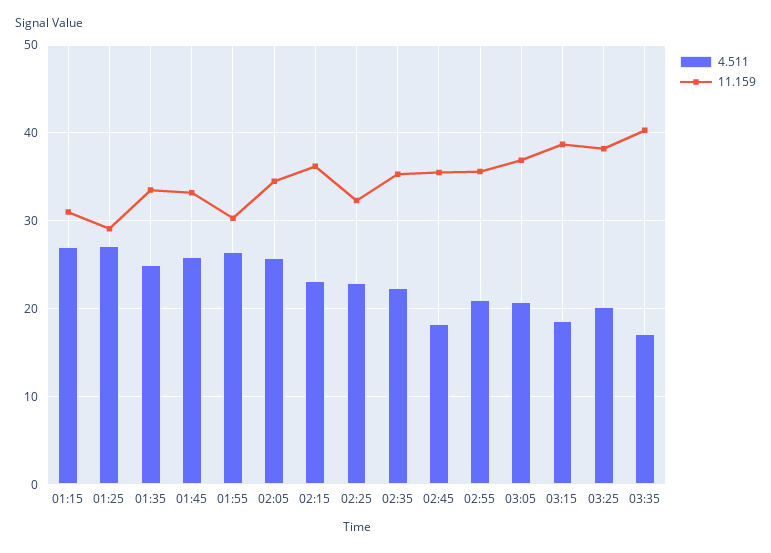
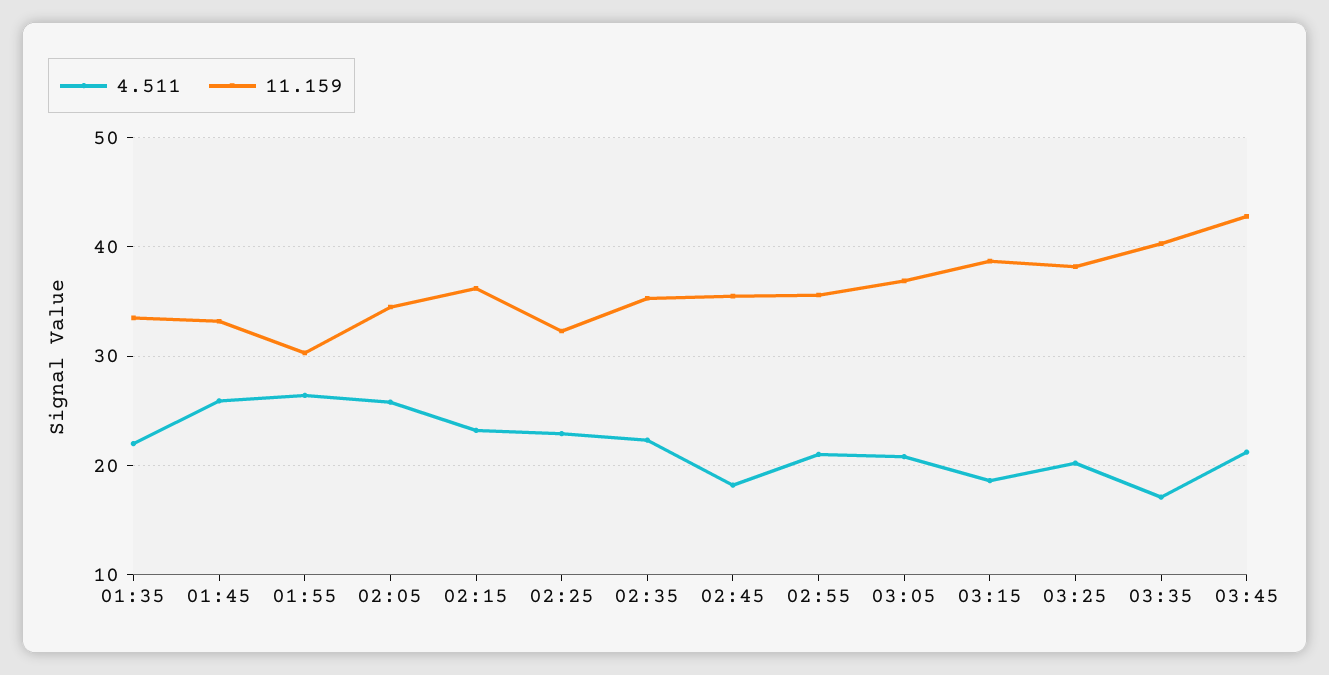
4.511, 01:15: 27 -> none
11.159, 01:15: 31 -> none
4.511, 01:25: 27 -> none
11.159, 01:25: 29 -> none
4.511, 01:35: 25 -> 22
4.511, 03:45: none -> 21
11.159, 03:45: none -> 43

